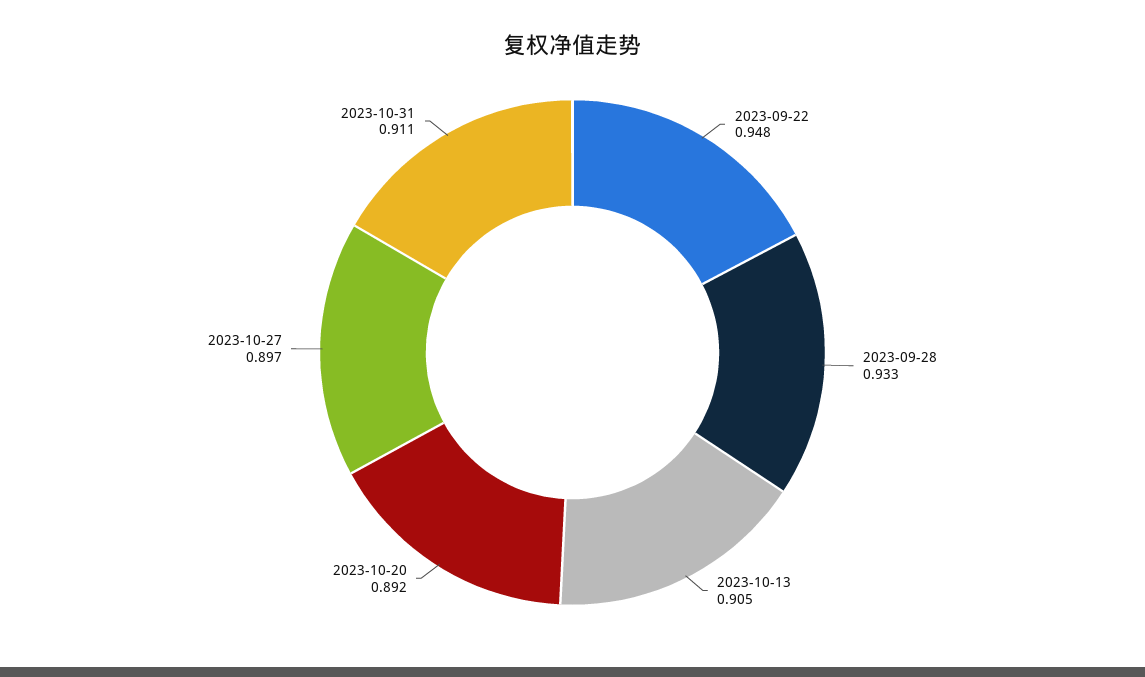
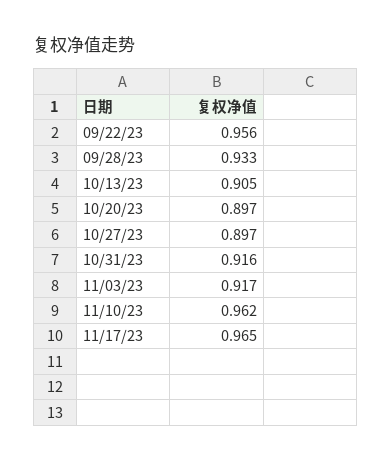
2023-09-22: 0.948 -> 0.956
2023-10-20: 0.892 -> 0.897
2023-10-31: 0.911 -> 0.916
11/03/23: none -> 0.917
11/10/23: none -> 0.962
11/17/23: none -> 0.965

